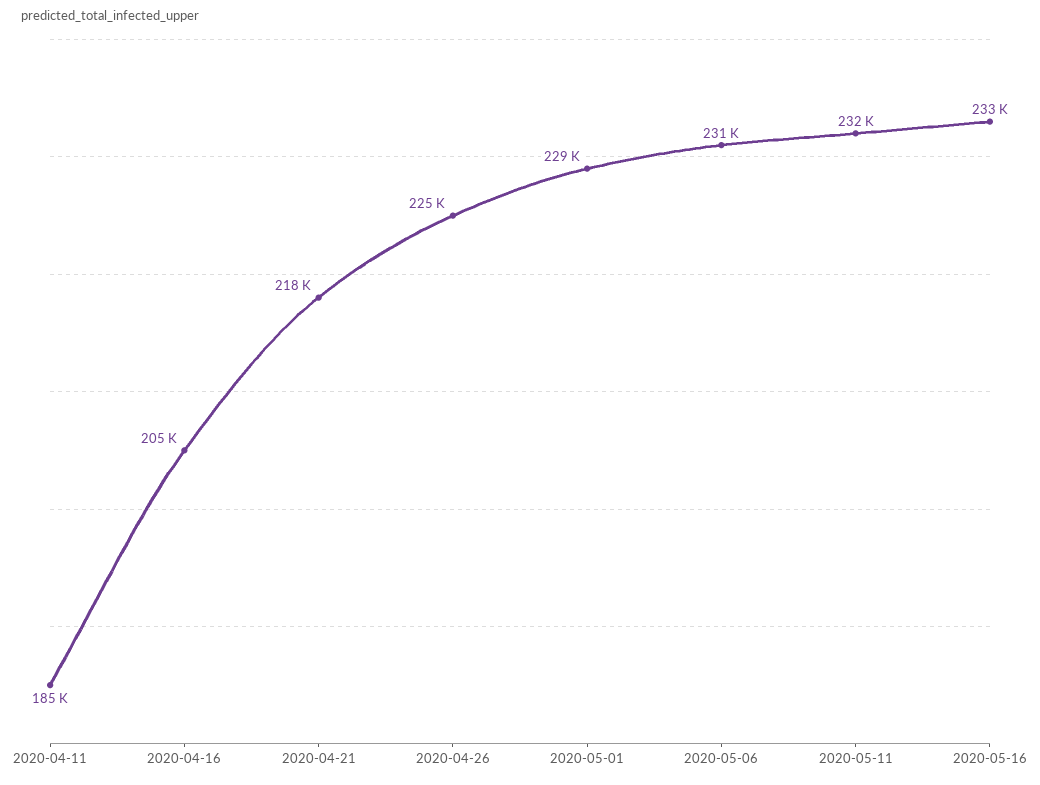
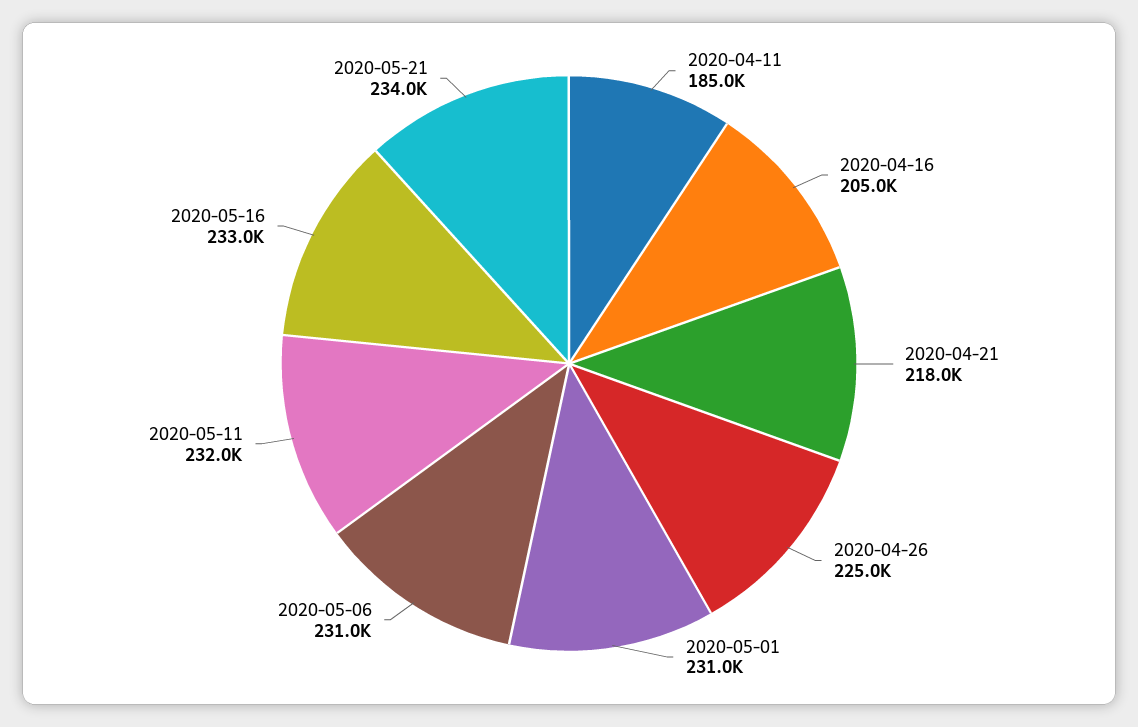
2020-05-01: 229000 -> 231000
2020-05-21: none -> 234000

